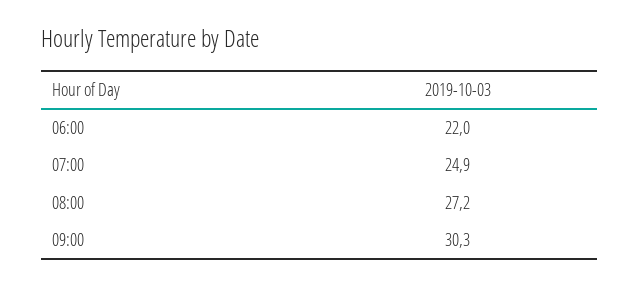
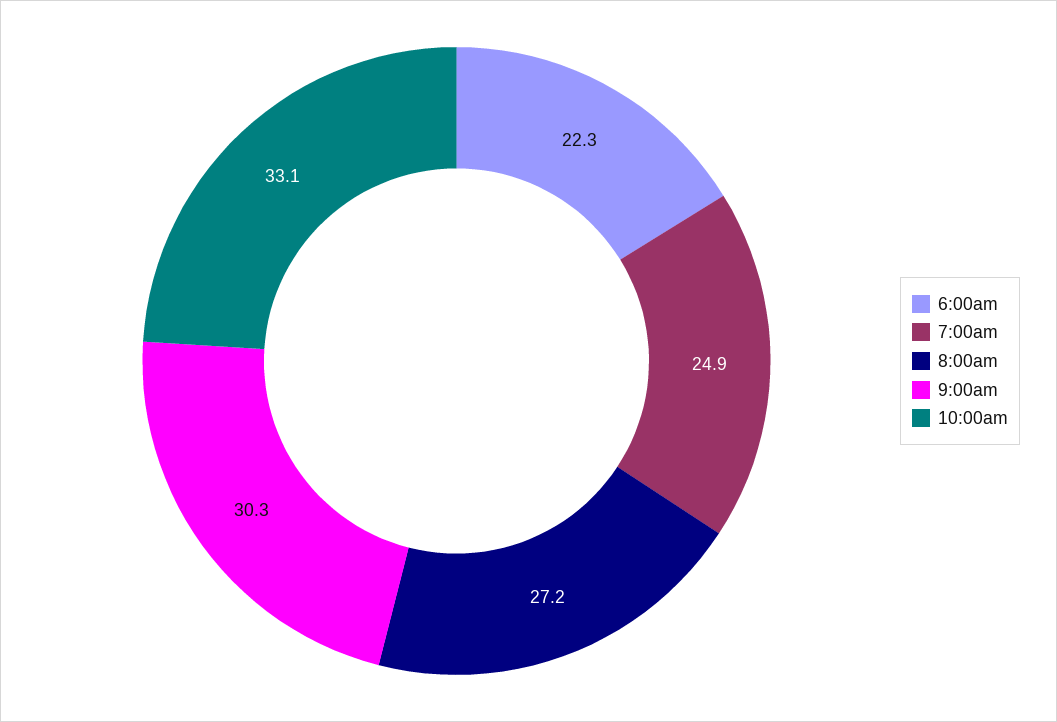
06:00: 22 -> 22.3
10:00am: none -> 33.1

